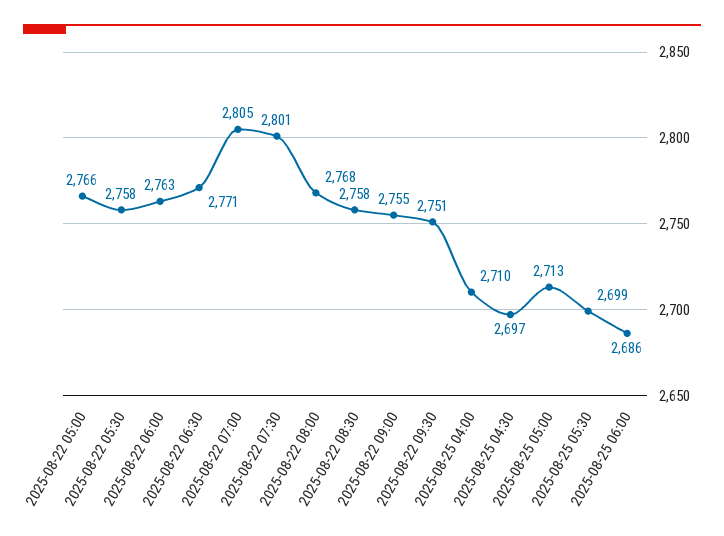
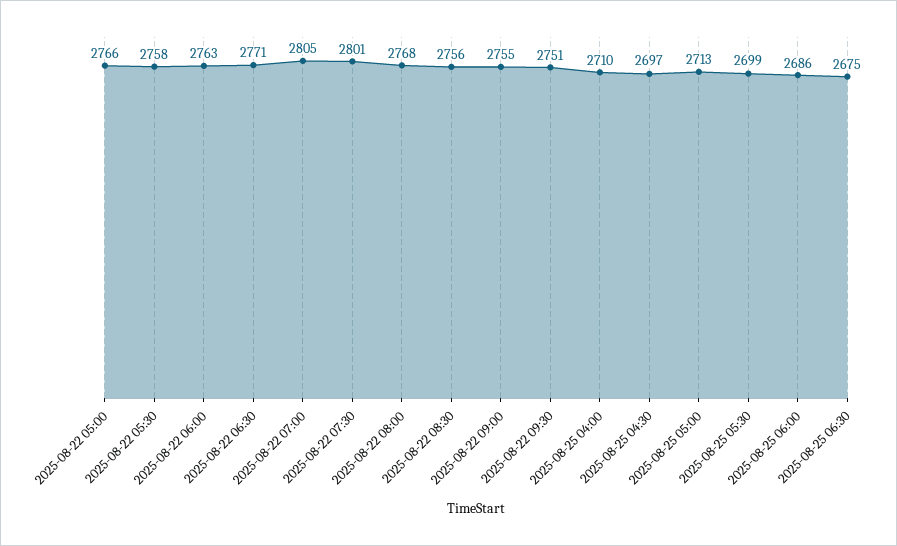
2025-08-22 08:30: 2758 -> 2756
2025-08-25 06:30: none -> 2675

